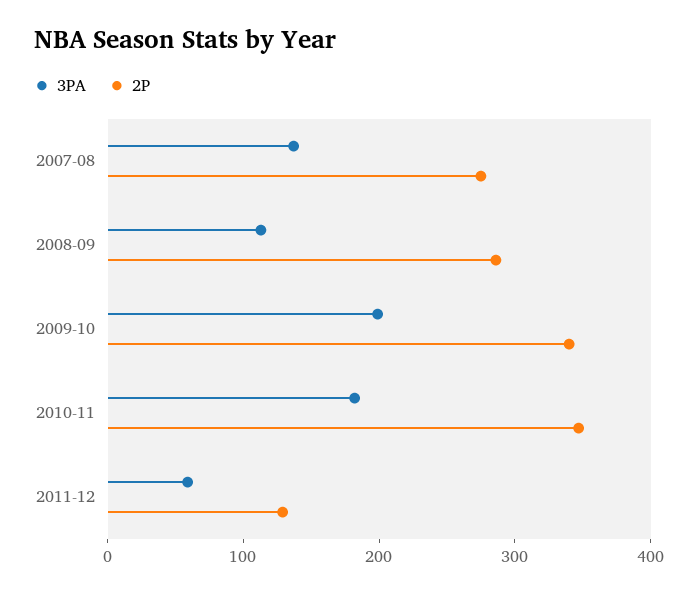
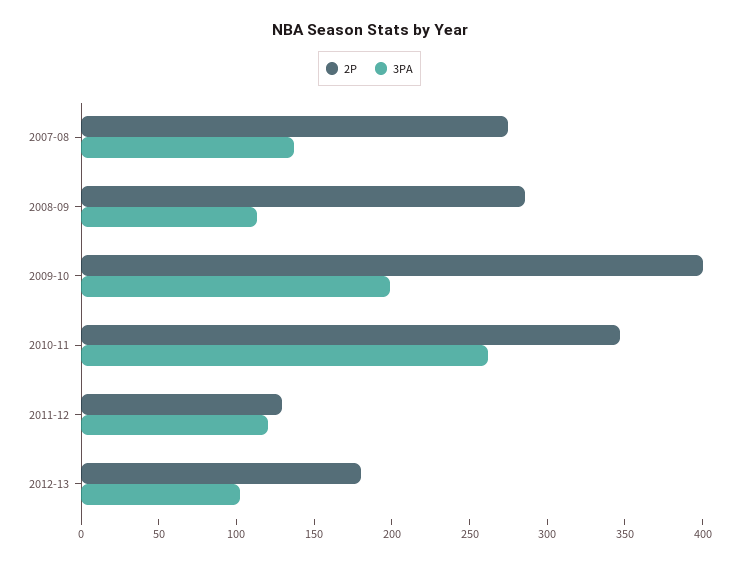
2P, 2009-10: 340 -> 400
3PA, 2010-11: 180 -> 260
3PA, 2011-12: 60 -> 120
2P, 2012-13: none -> 180
3PA, 2012-13: none -> 100

